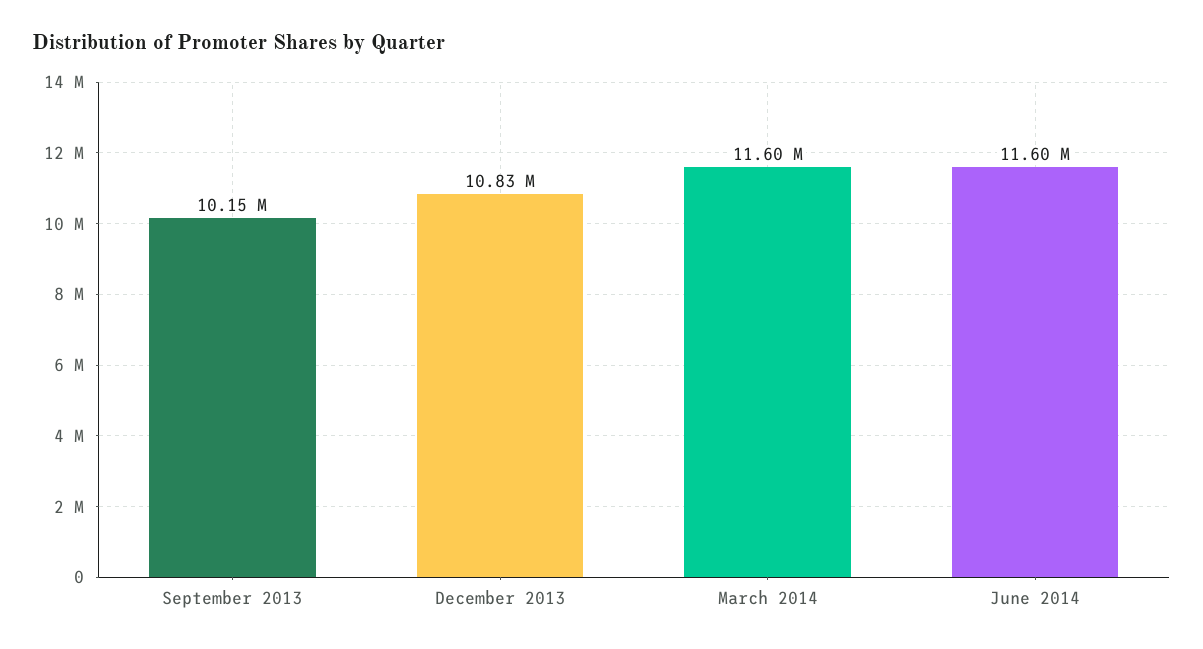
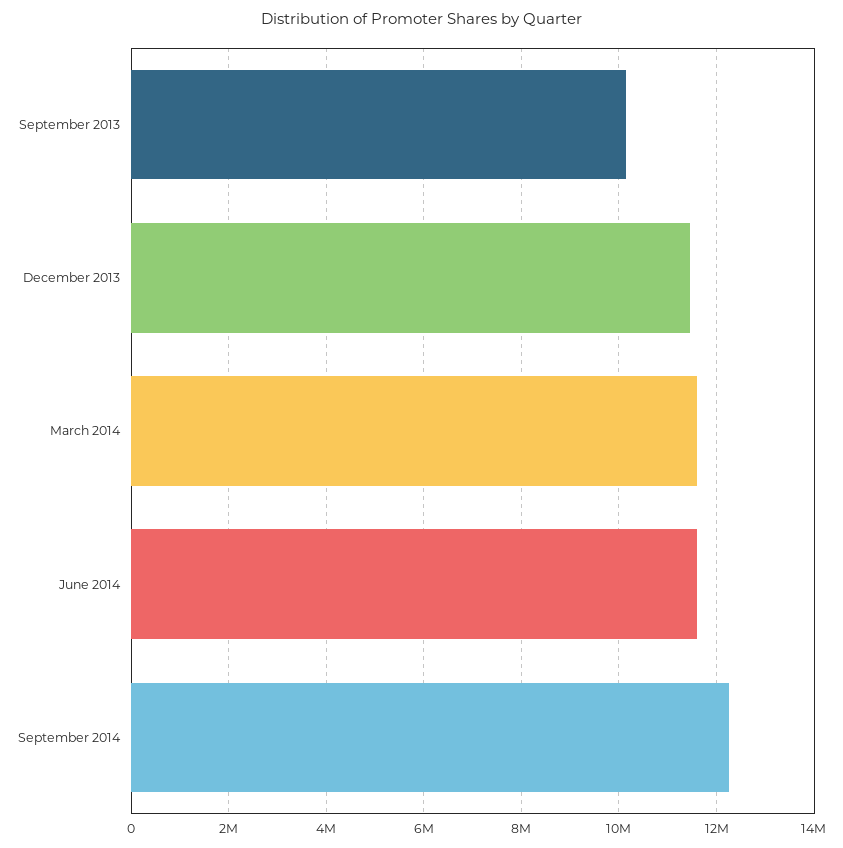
December 2013: 10830000 -> 11400000
September 2014: none -> 12200000

